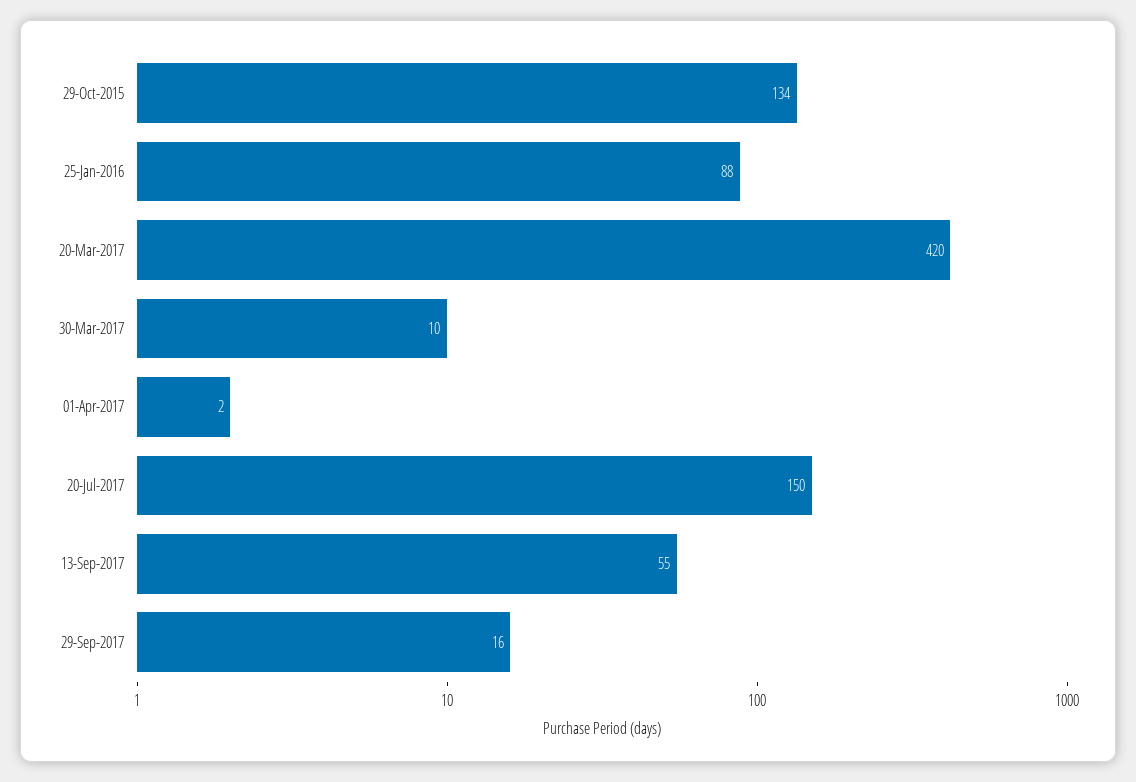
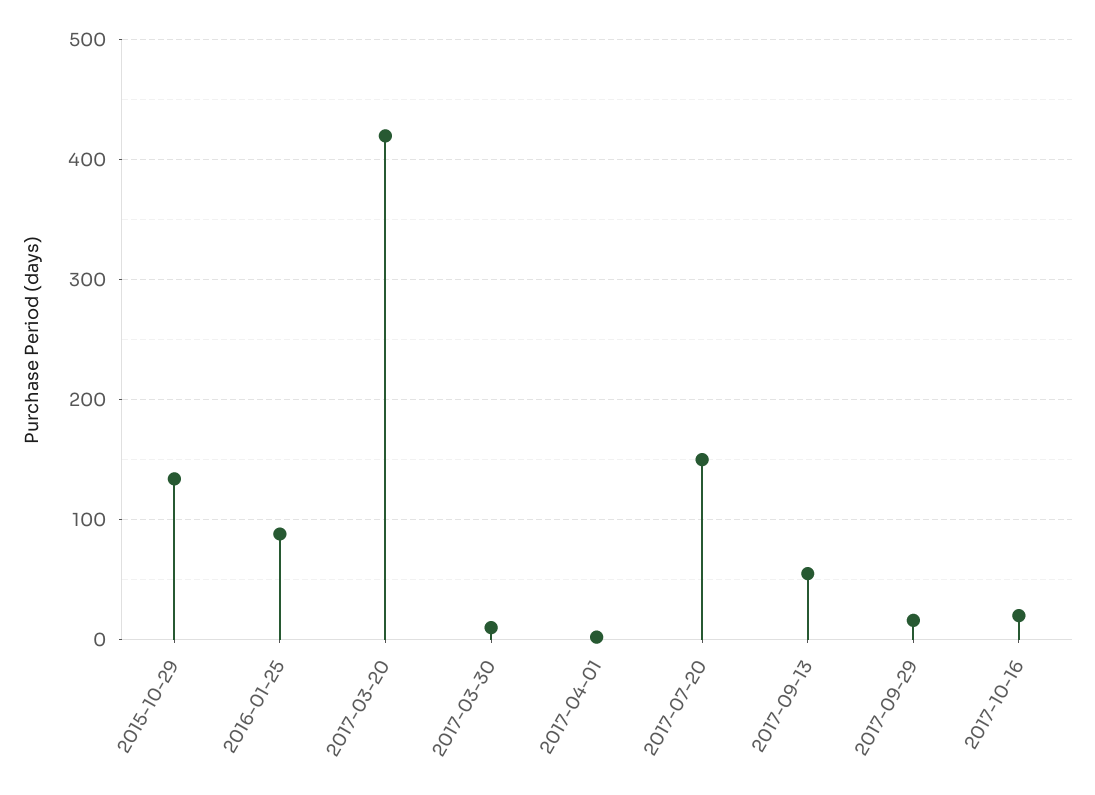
2017-10-16: none -> 20

